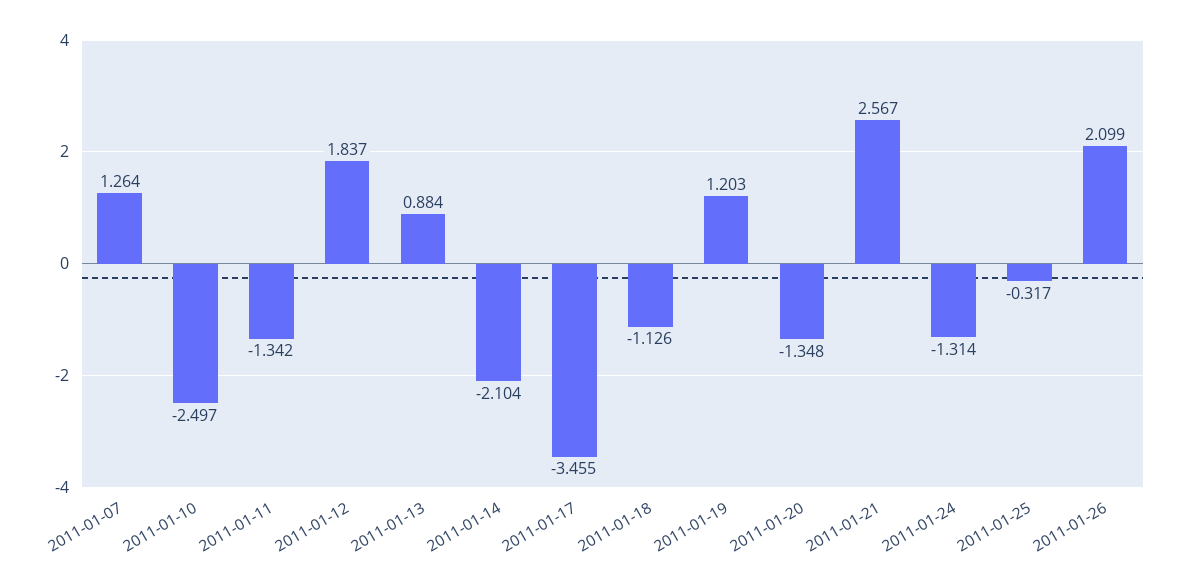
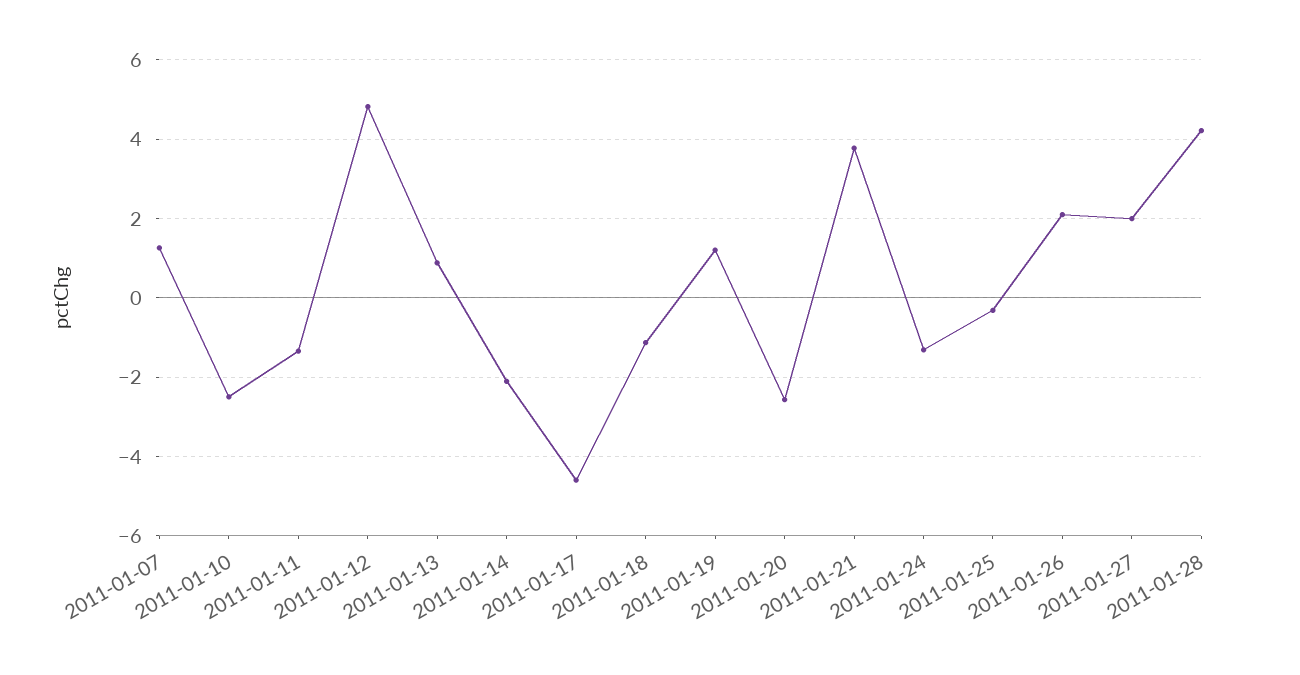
2011-01-12: 1.837 -> 4.8
2011-01-17: -3.455 -> -4.6
2011-01-20: -1.348 -> -2.6
2011-01-21: 2.567 -> 3.8
2011-01-27: none -> 2
2011-01-28: none -> 4.2

